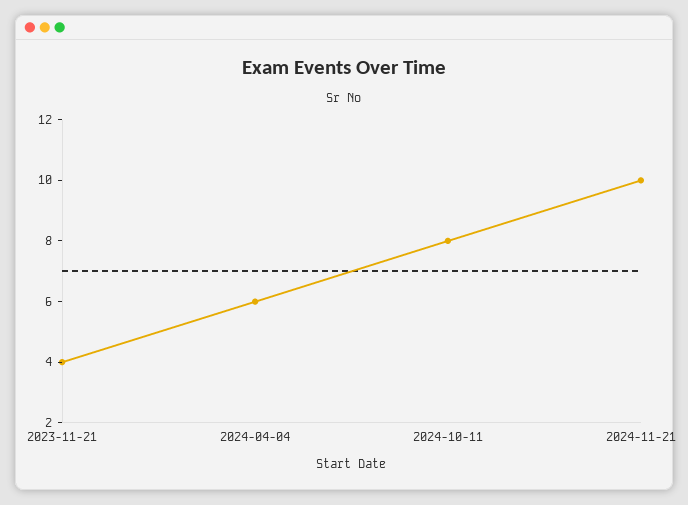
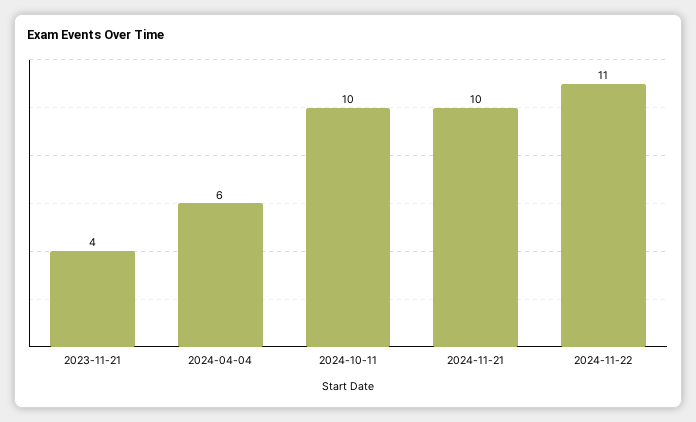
2024-10-11: 8 -> 10
2024-11-22: none -> 11

